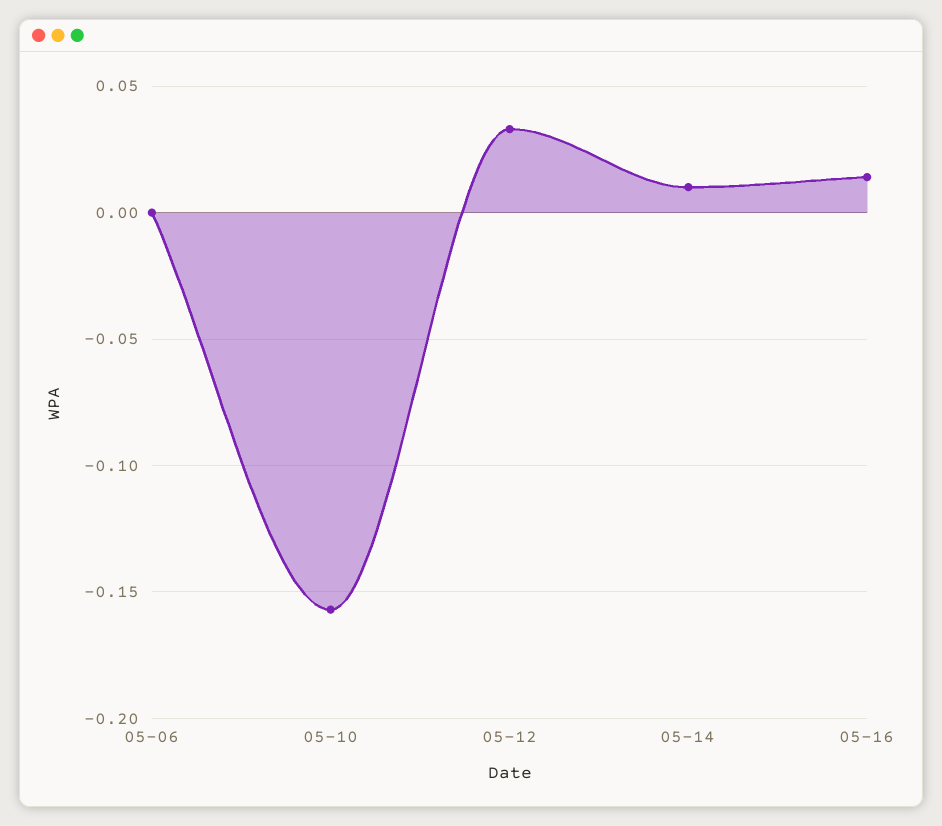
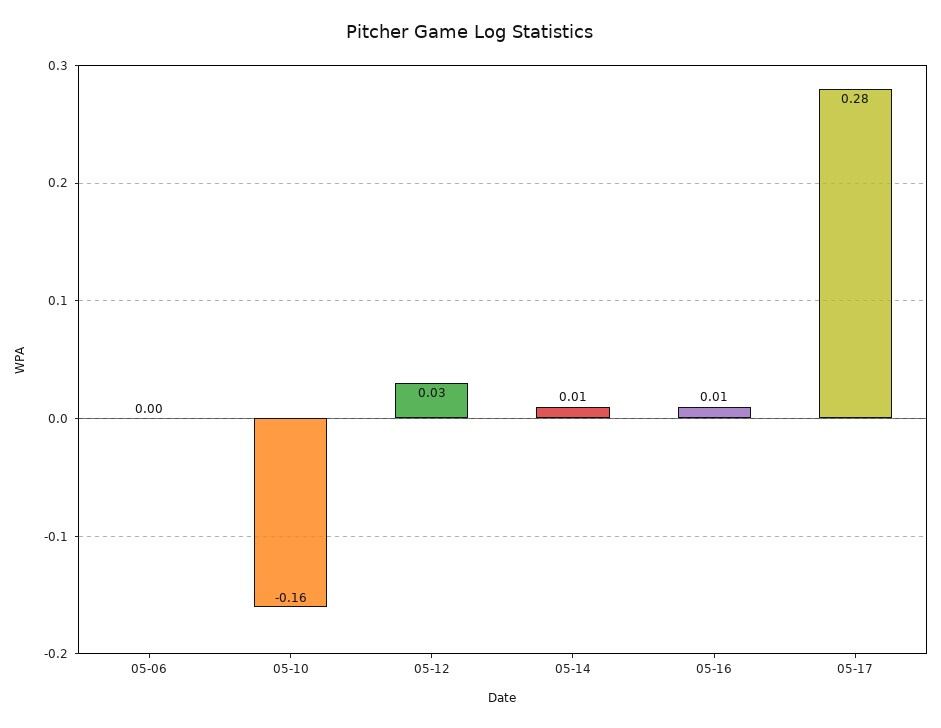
05-17: none -> 0.28

